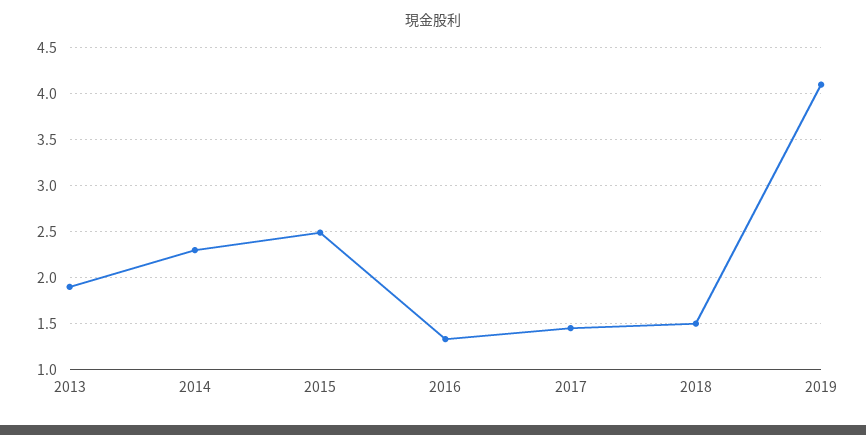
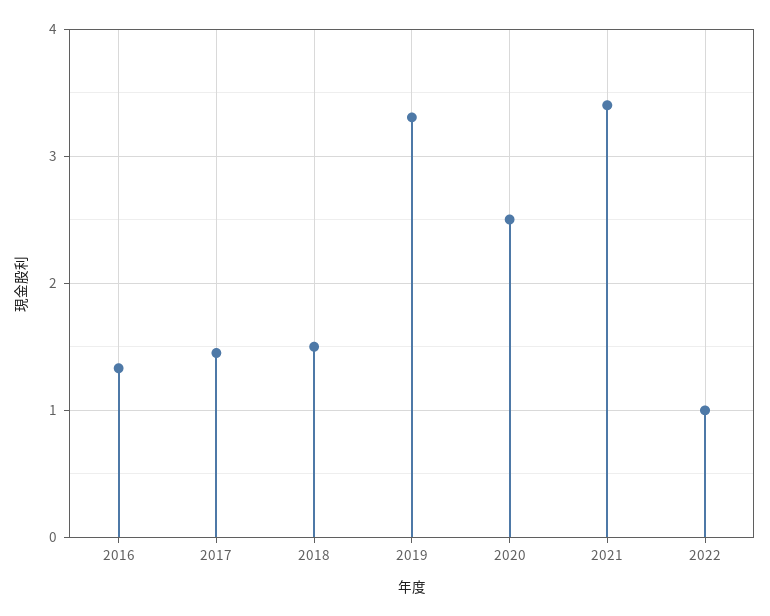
2013: 1.9 -> none
2014: 2.3 -> none
2015: 2.5 -> none
2019: 4.1 -> 3.3
2020: none -> 2.5
2021: none -> 3.4
2022: none -> 1

